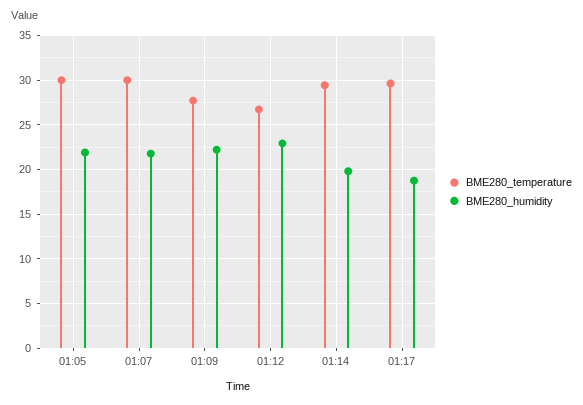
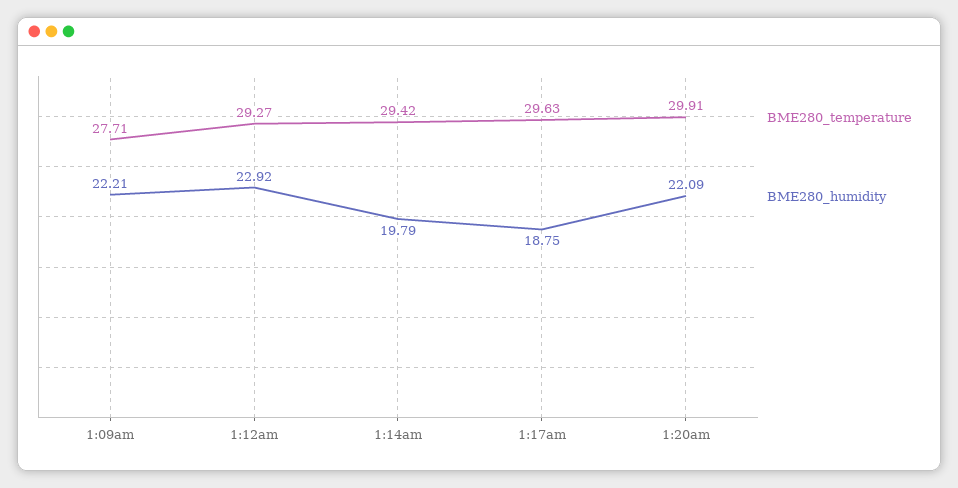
BME280_temperature, 01:05: 30 -> none
BME280_humidity, 01:05: 22 -> none
BME280_temperature, 01:07: 30 -> none
BME280_humidity, 01:07: 22 -> none
BME280_temperature, 01:12: 27 -> 29.27
BME280_temperature, 1:20am: none -> 29.91
BME280_humidity, 1:20am: none -> 22.09

